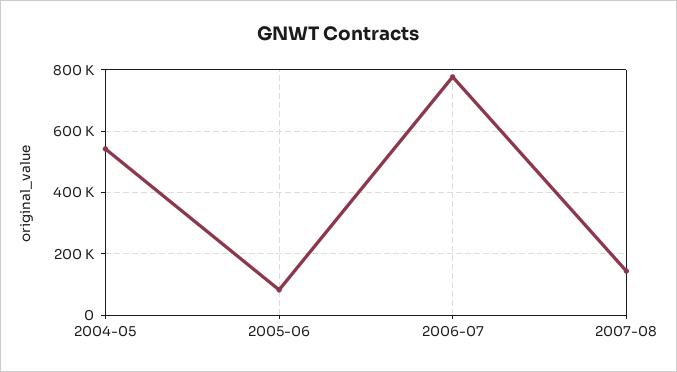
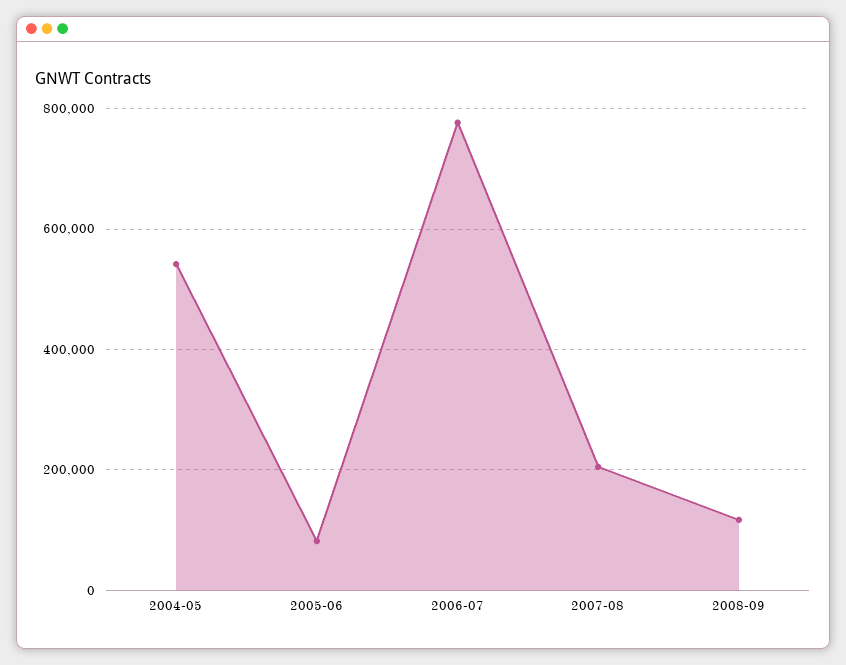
2007-08: 140000 -> 200000
2008-09: none -> 120000

